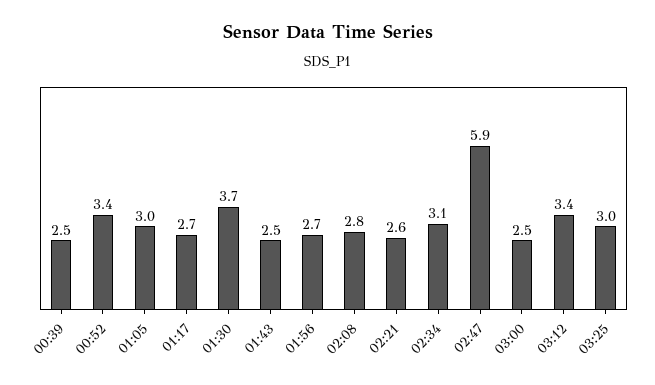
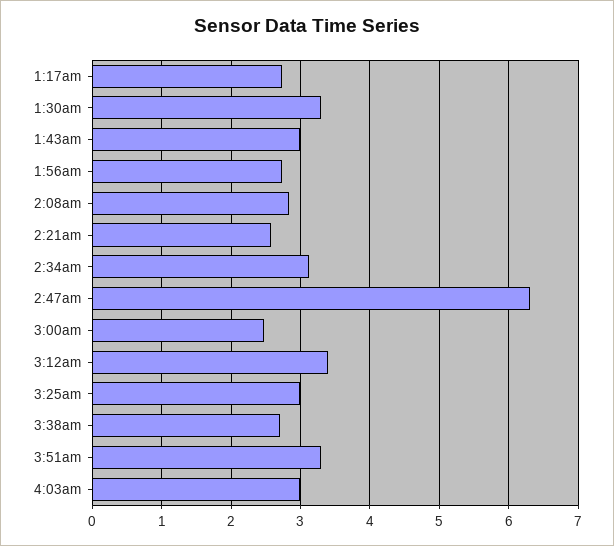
00:39: 2.5 -> none
00:52: 3.4 -> none
01:05: 3 -> none
01:30: 3.7 -> 3.3
01:43: 2.5 -> 3
02:47: 5.9 -> 6.3
3:38am: none -> 2.7
3:51am: none -> 3.3
4:03am: none -> 3

